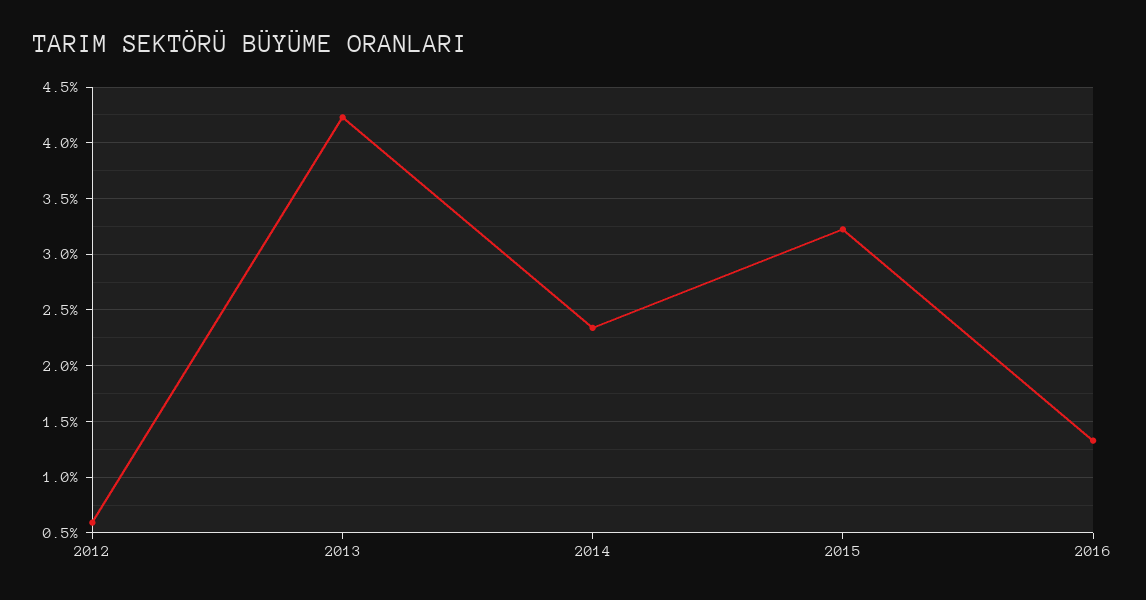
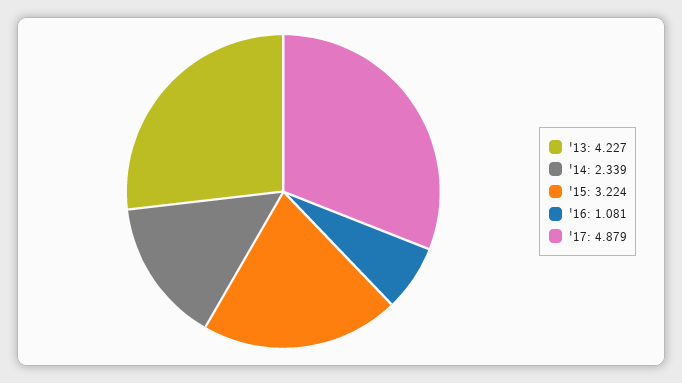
2012: 0.6 -> none
2016: 1.3 -> 1.081
'17: none -> 4.879

